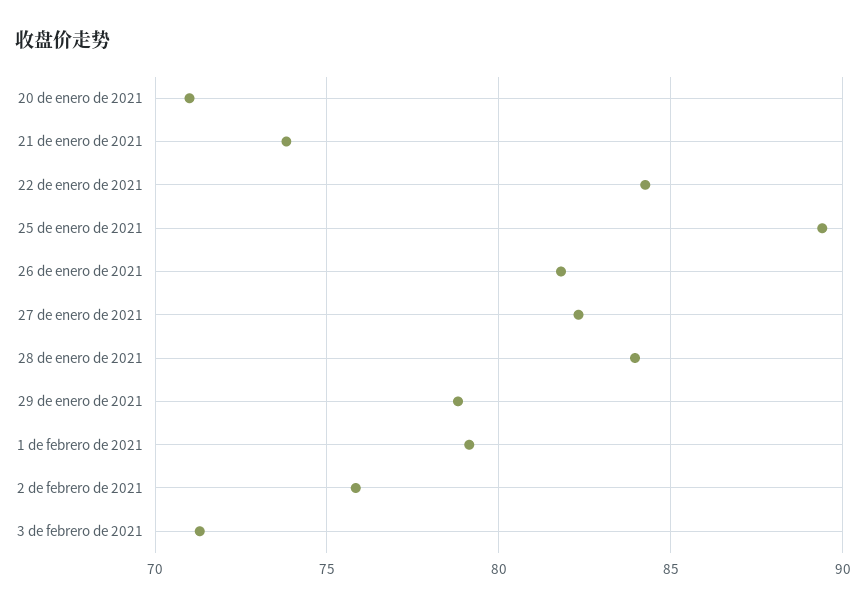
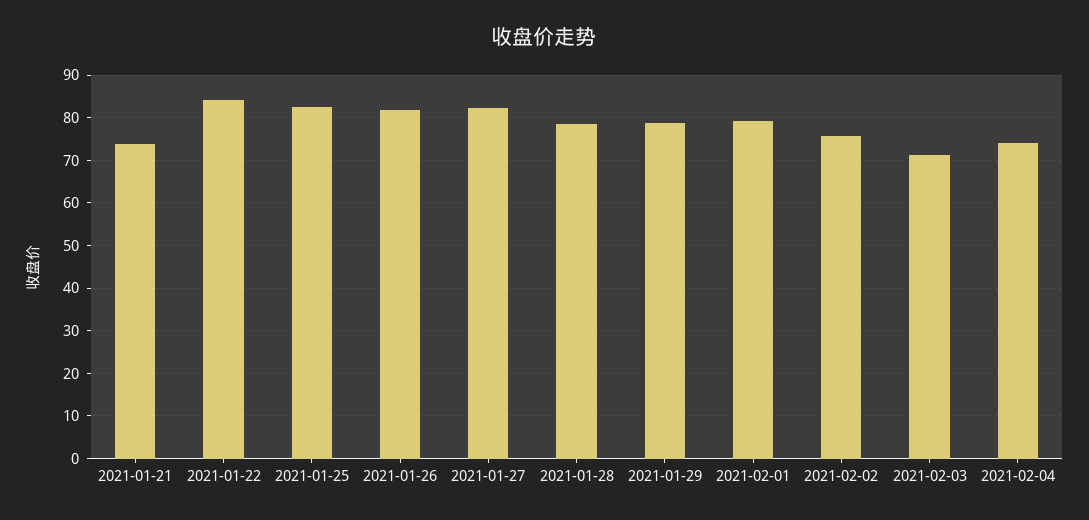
20 de enero de 2021: 71 -> none
25 de enero de 2021: 89.5 -> 82
28 de enero de 2021: 84 -> 78
2021-02-04: none -> 74

